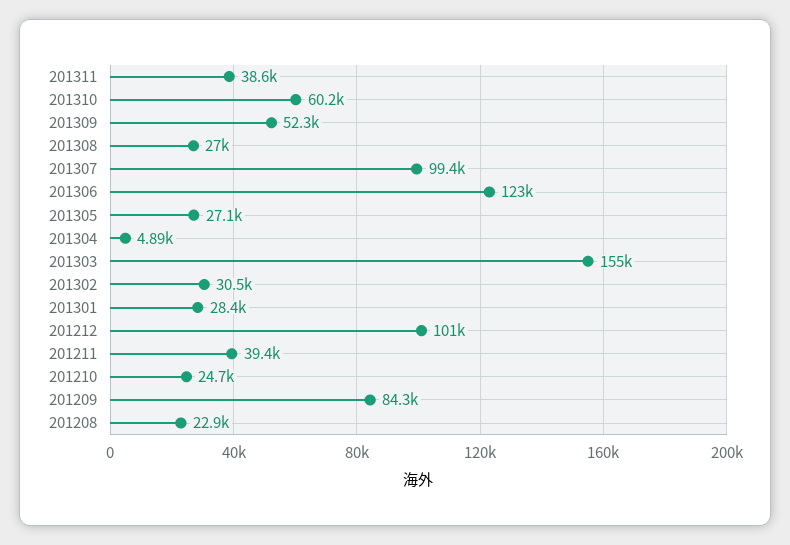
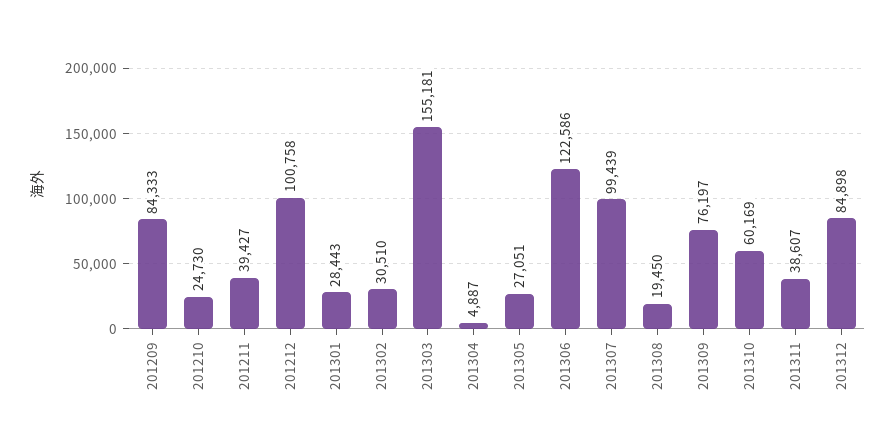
201309: 52300 -> 76197
201308: 27000 -> 19450
201208: 22900 -> none
201312: none -> 84898

